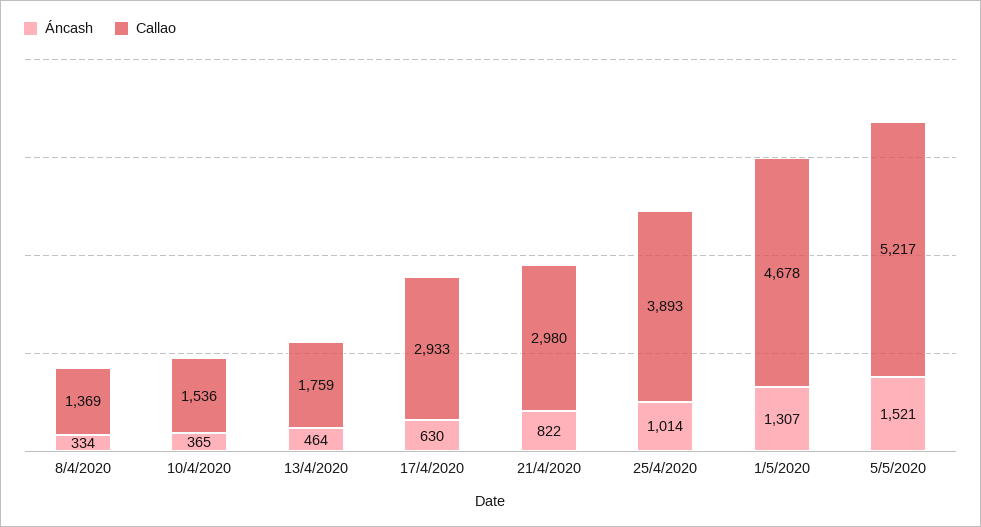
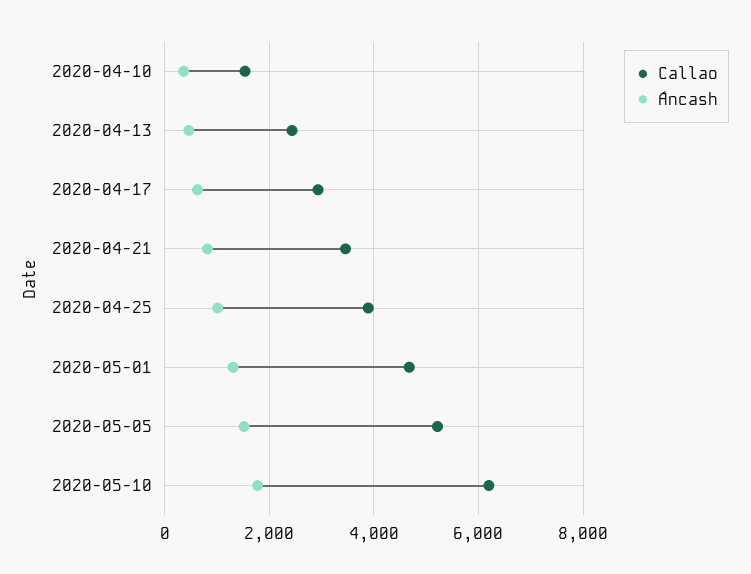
Áncash, 8/4/2020: 334 -> none
Callao, 8/4/2020: 1369 -> none
Callao, 13/4/2020: 1759 -> 2400
Callao, 21/4/2020: 2980 -> 3400
Callao, 2020-05-10: none -> 6200
Áncash, 2020-05-10: none -> 1800

